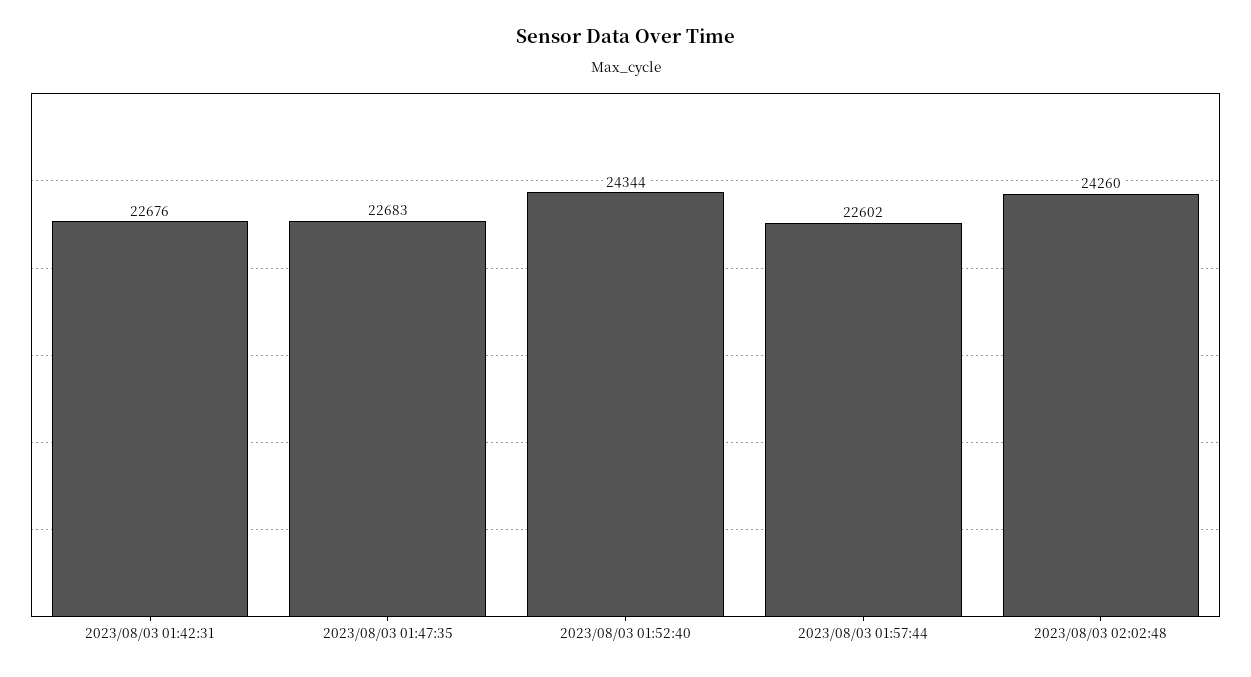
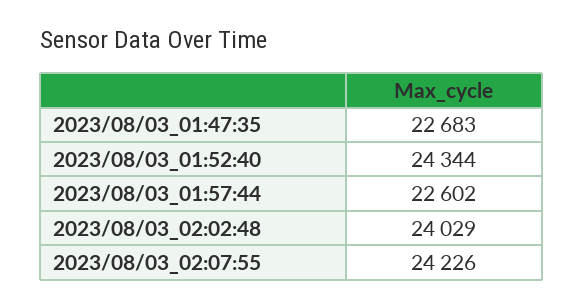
2023/08/03 01:42:31: 22676 -> none
2023/08/03 02:02:48: 24260 -> 24029
2023/08/03_02:07:55: none -> 24226

